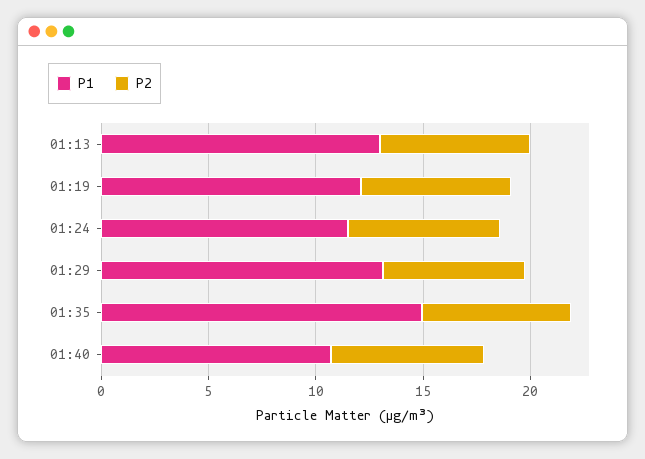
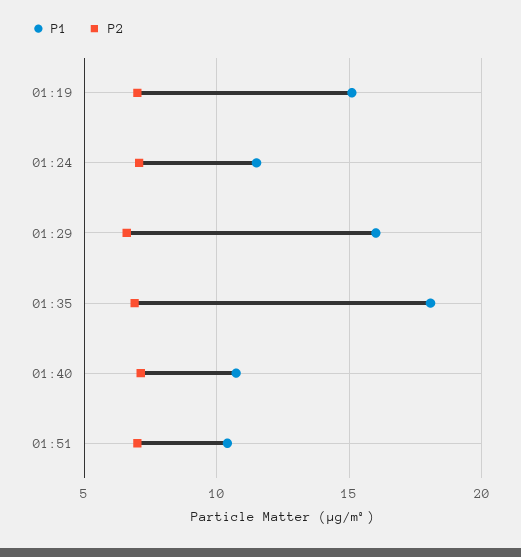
P1, 01:13: 13 -> none
P2, 01:13: 7 -> none
P1, 01:19: 12 -> 15
P1, 01:29: 13 -> 16
P1, 01:35: 15 -> 18
P1, 01:51: none -> 10.5
P2, 01:51: none -> 7

